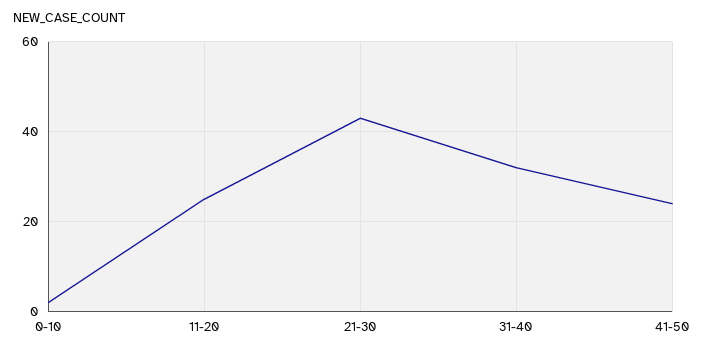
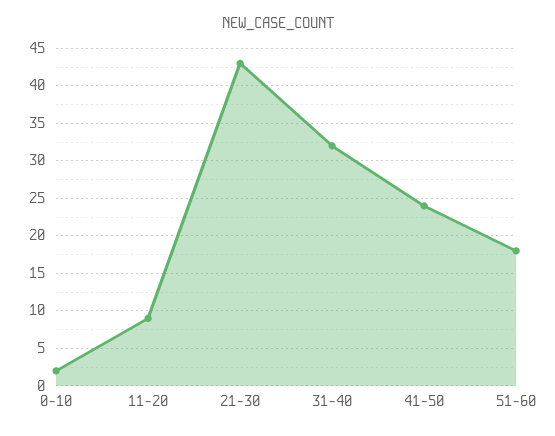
11-20: 25 -> 9
51-60: none -> 18

